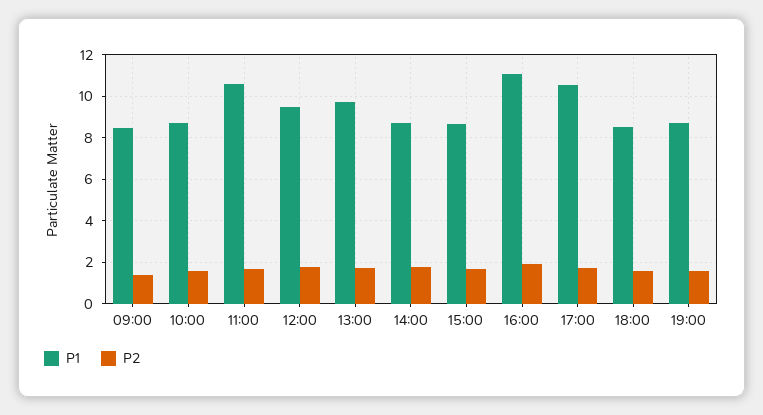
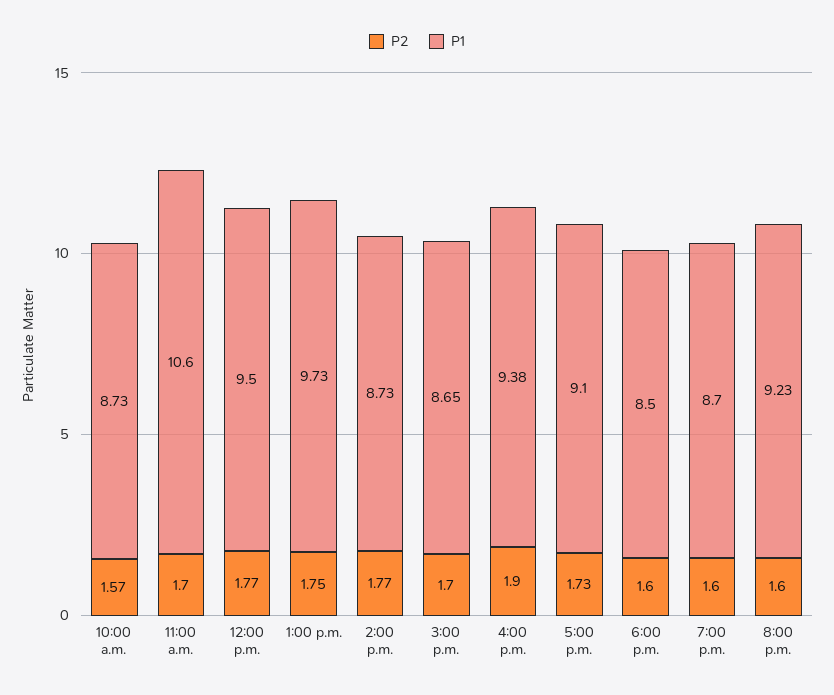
P1, 09:00: 8.5 -> none
P2, 09:00: 1.5 -> none
P1, 16:00: 11 -> 9.38
P1, 17:00: 10.5 -> 9.1
P2, 8:00 p.m.: none -> 1.6
P1, 8:00 p.m.: none -> 9.23

